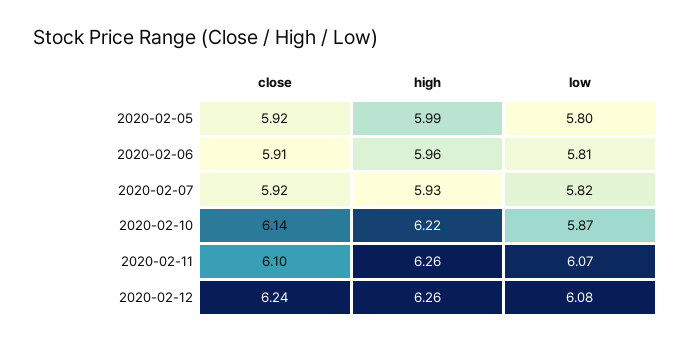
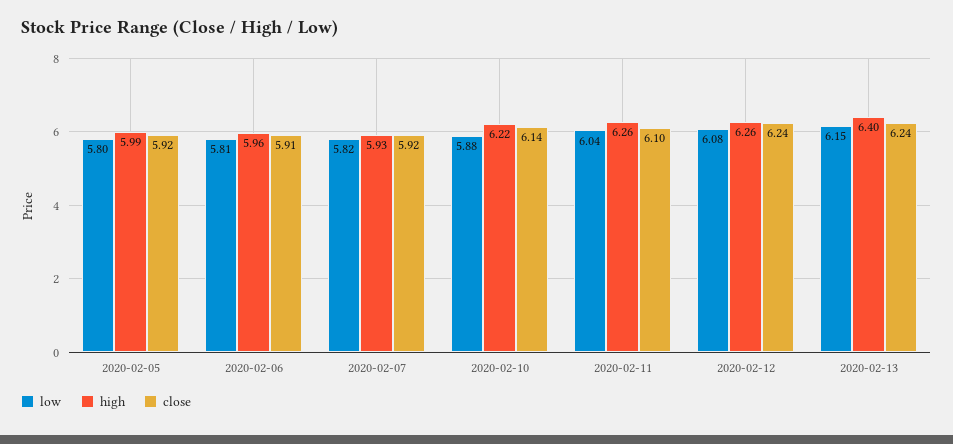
low, 2020-02-10: 5.87 -> 5.88
low, 2020-02-11: 6.07 -> 6.04
low, 2020-02-13: none -> 6.15
high, 2020-02-13: none -> 6.4
close, 2020-02-13: none -> 6.24

